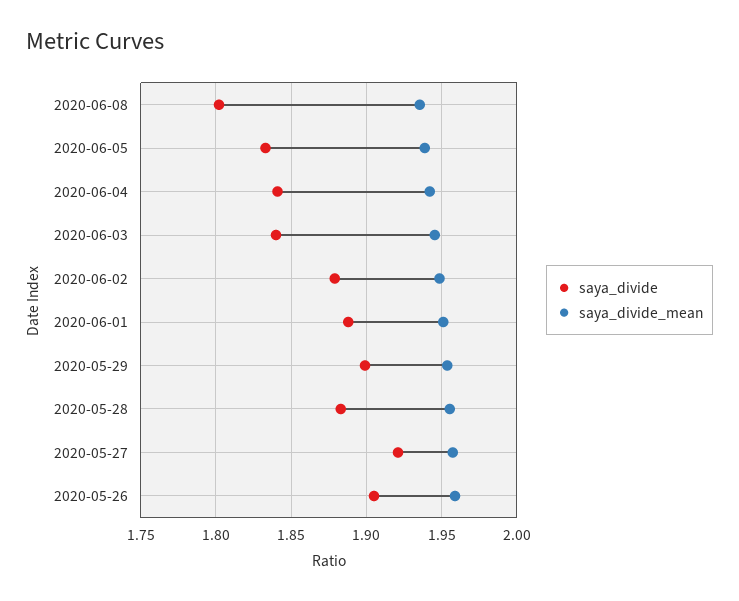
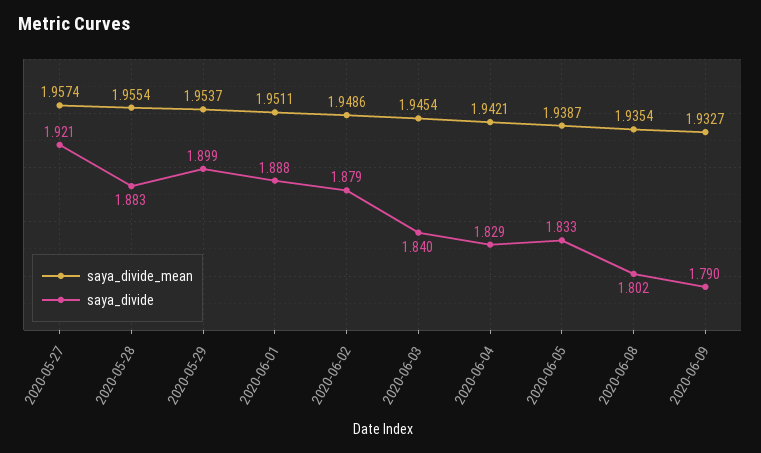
saya_divide, 2020-06-04: 1.84 -> 1.829
saya_divide, 2020-05-26: 1.905 -> none
saya_divide_mean, 2020-05-26: 1.96 -> none
saya_divide_mean, 2020-06-09: none -> 1.9327
saya_divide, 2020-06-09: none -> 1.79

